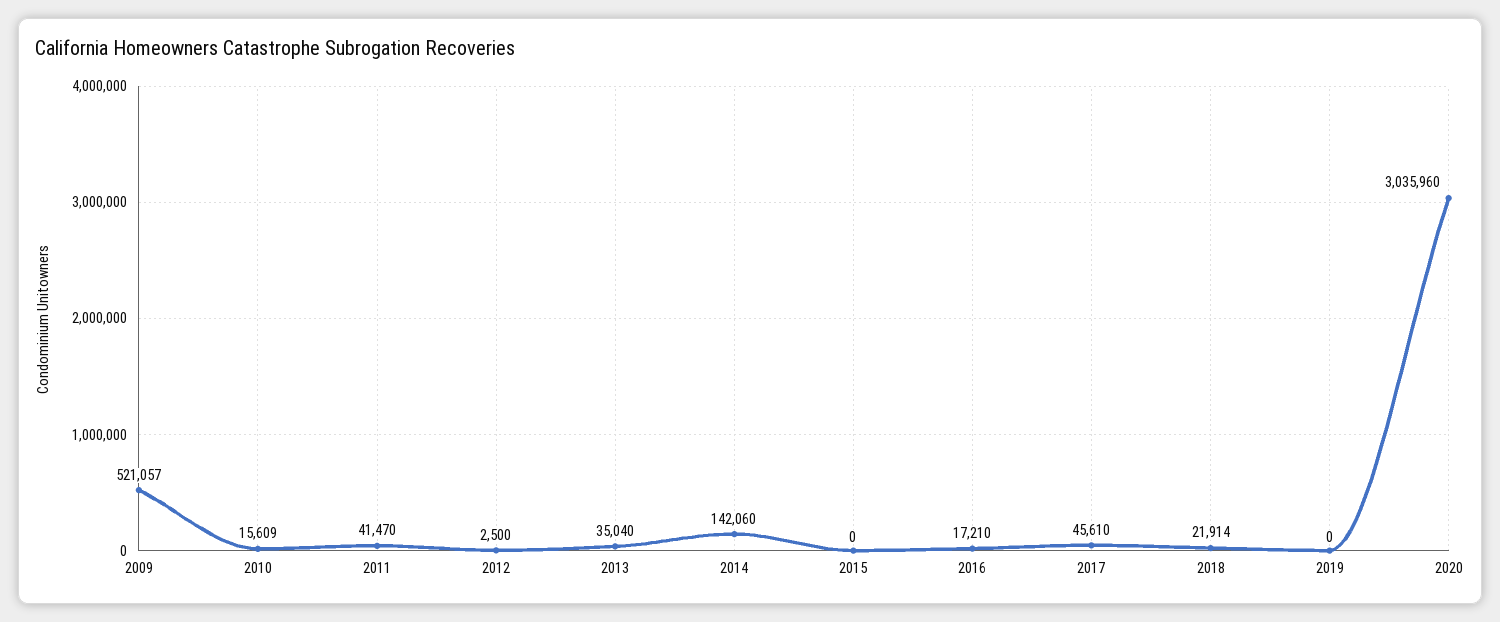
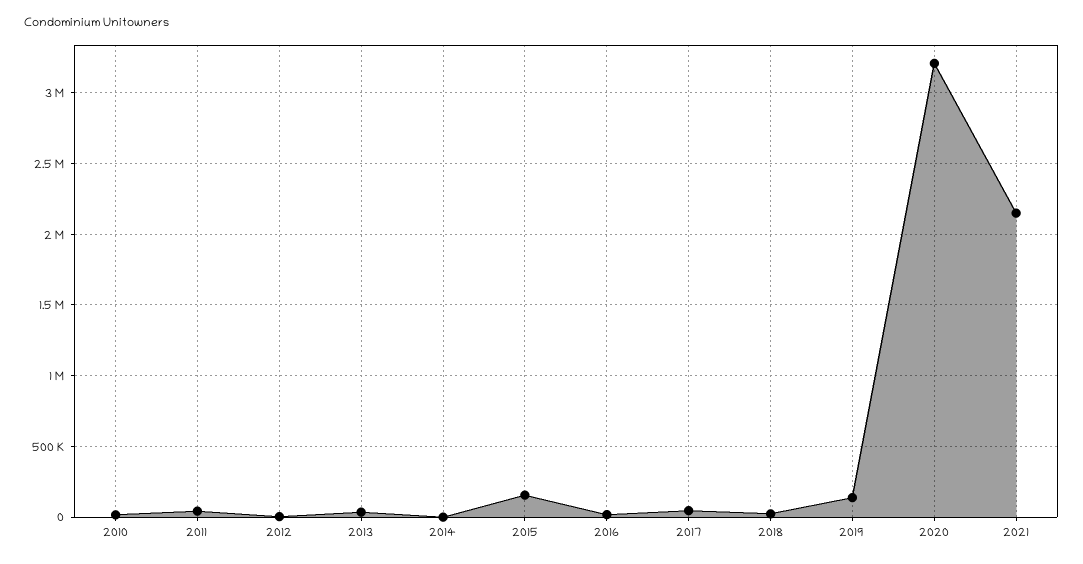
2009: 521057 -> none
2014: 142060 -> 0
2015: 0 -> 150000
2019: 0 -> 150000
2020: 3035960 -> 3200000
2021: none -> 2150000

